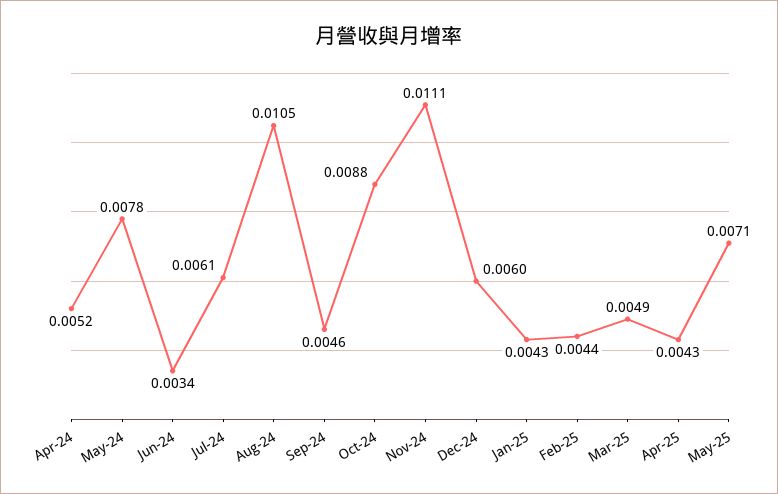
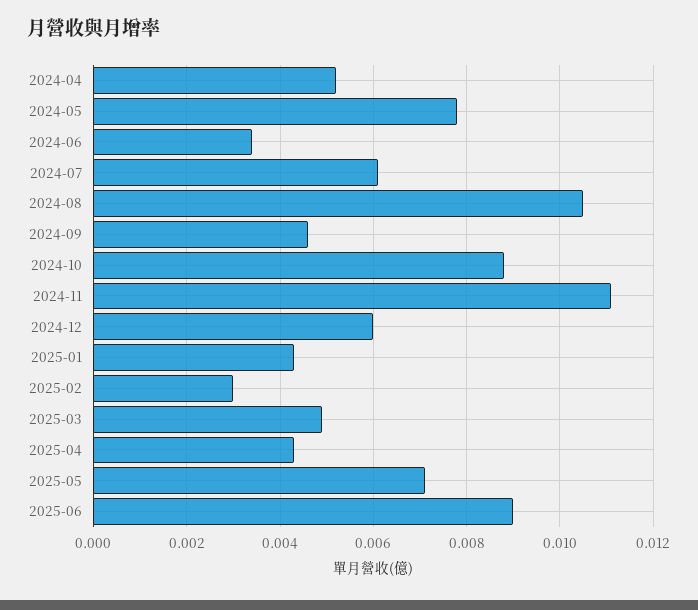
Feb-25: 0.0044 -> 0.003
2025-06: none -> 0.009

